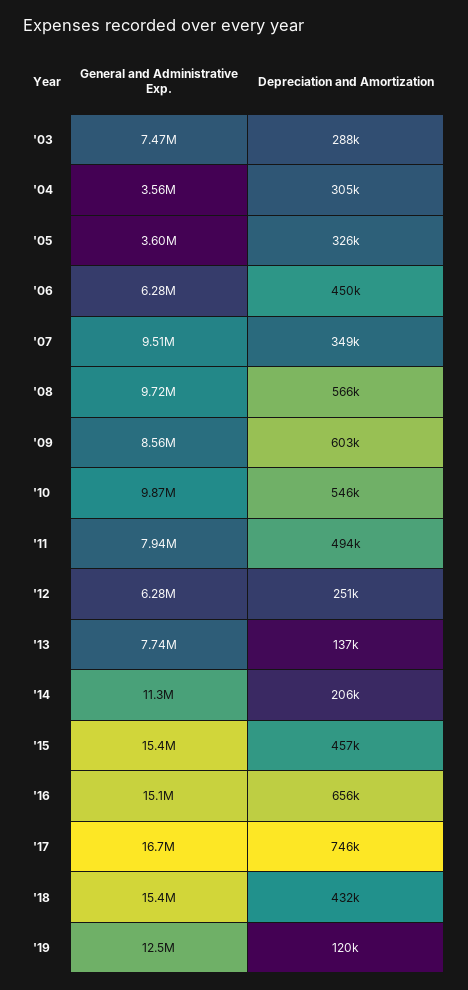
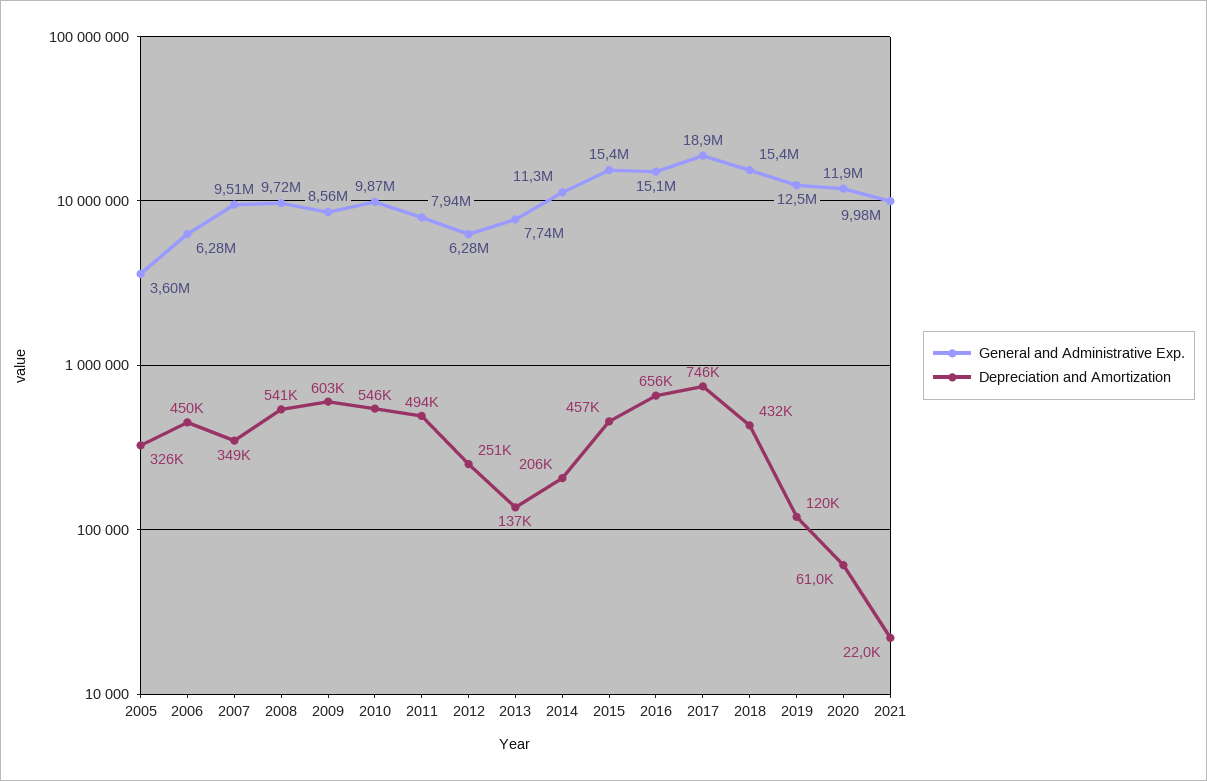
General and Administrative Exp., '03: 7470000 -> none
Depreciation and Amortization, '03: 288000 -> none
General and Administrative Exp., '04: 3560000 -> none
Depreciation and Amortization, '04: 305000 -> none
Depreciation and Amortization, '08: 566000 -> 541000
General and Administrative Exp., '17: 16700000 -> 18900000
General and Administrative Exp., 2020: none -> 11900000
Depreciation and Amortization, 2020: none -> 61000
General and Administrative Exp., 2021: none -> 9980000
Depreciation and Amortization, 2021: none -> 22000

